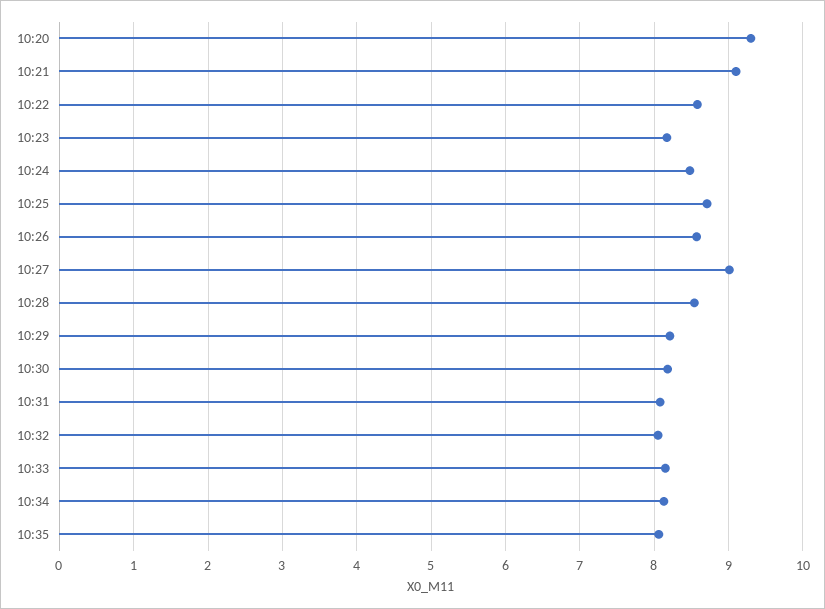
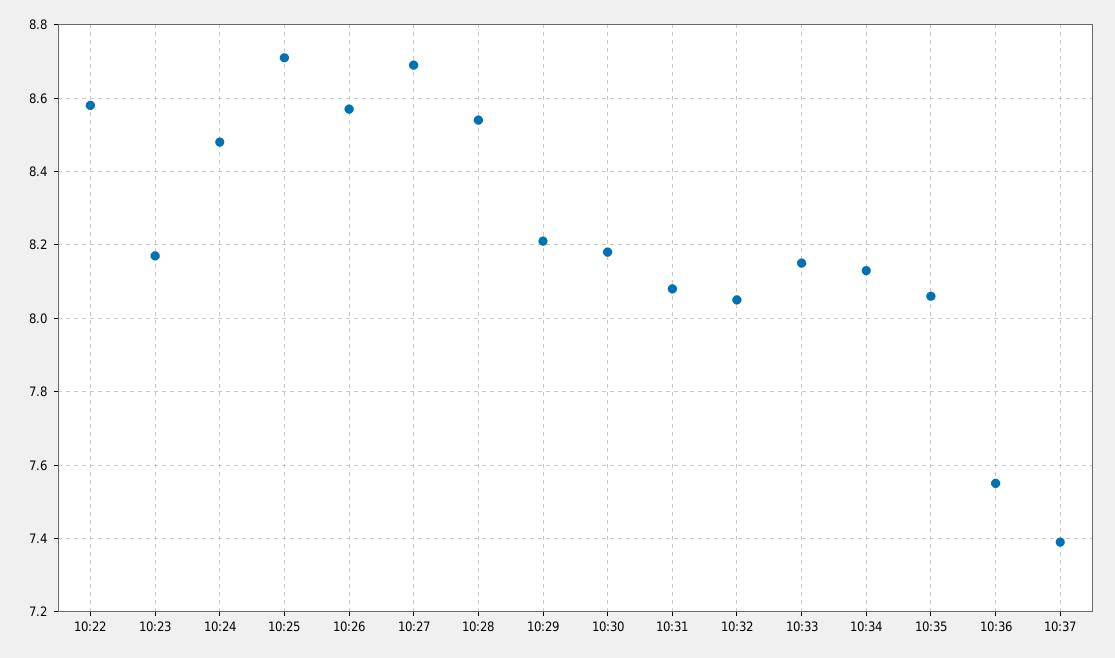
10:20: 9.3 -> none
10:21: 9.1 -> none
10:27: 9 -> 8.7
10:36: none -> 7.55
10:37: none -> 7.4

